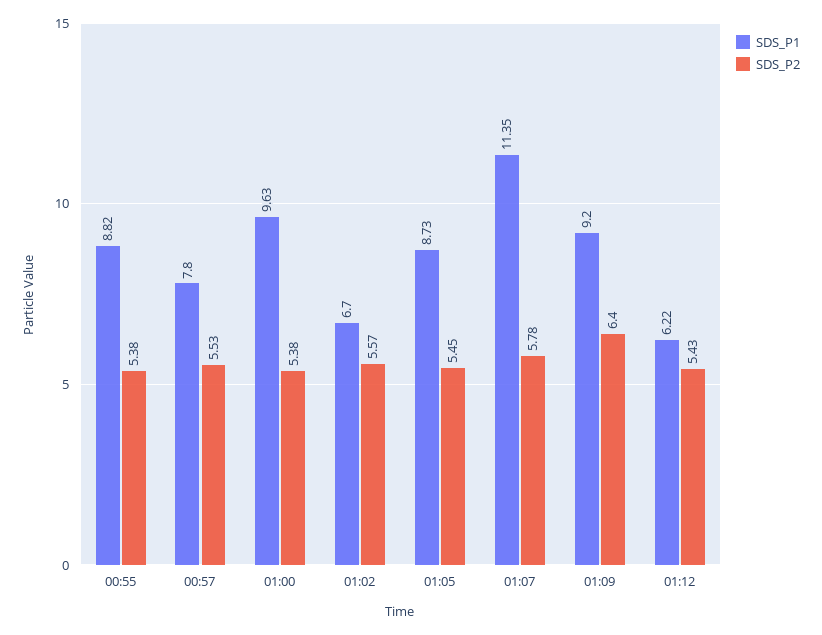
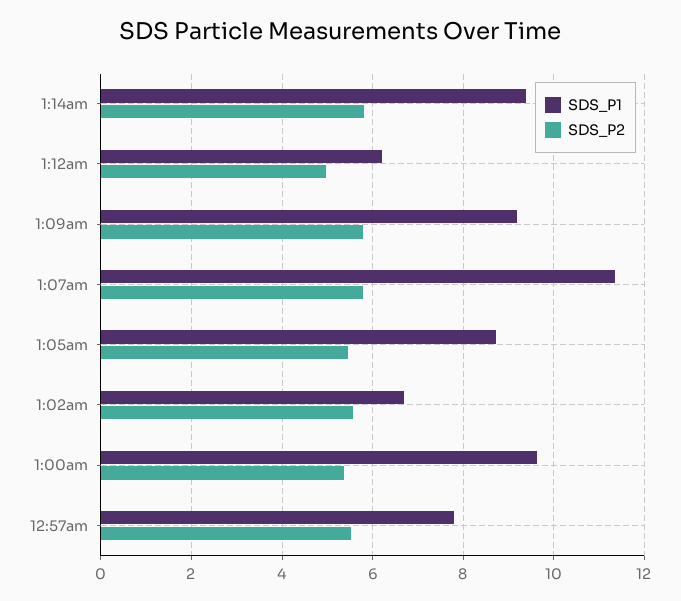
SDS_P1, 00:55: 8.82 -> none
SDS_P2, 00:55: 5.38 -> none
SDS_P2, 01:09: 6.4 -> 5.8
SDS_P2, 01:12: 5.43 -> 5
SDS_P1, 1:14am: none -> 9.4
SDS_P2, 1:14am: none -> 5.8

